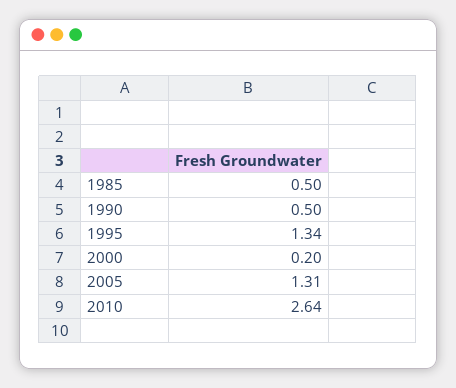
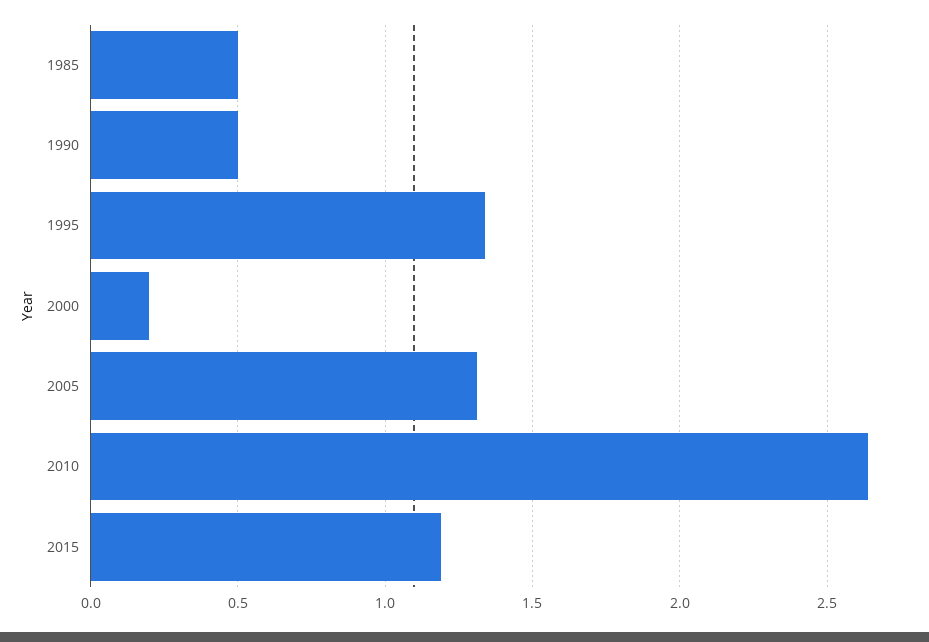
2015: none -> 1.2

